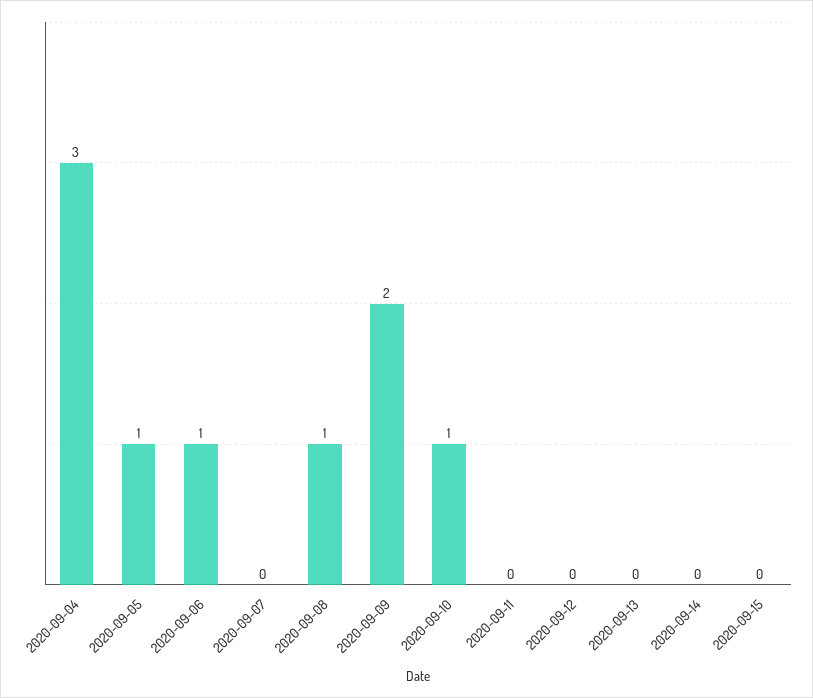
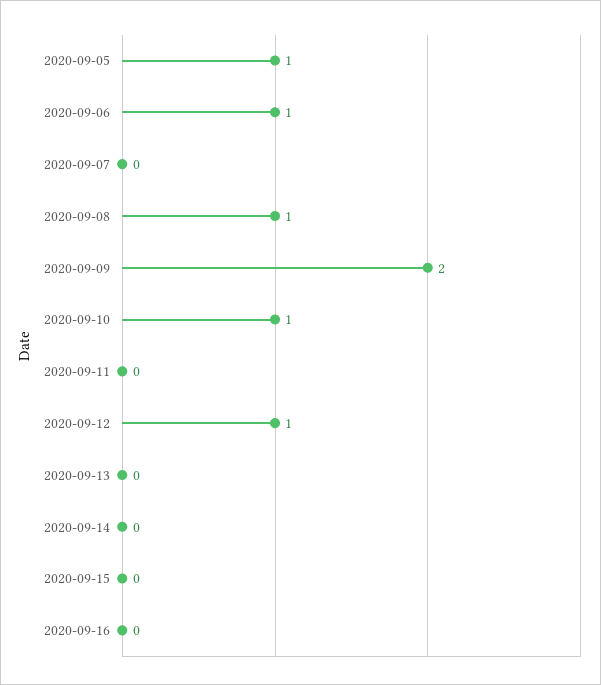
2020-09-04: 3 -> none
2020-09-12: 0 -> 1
2020-09-16: none -> 0

